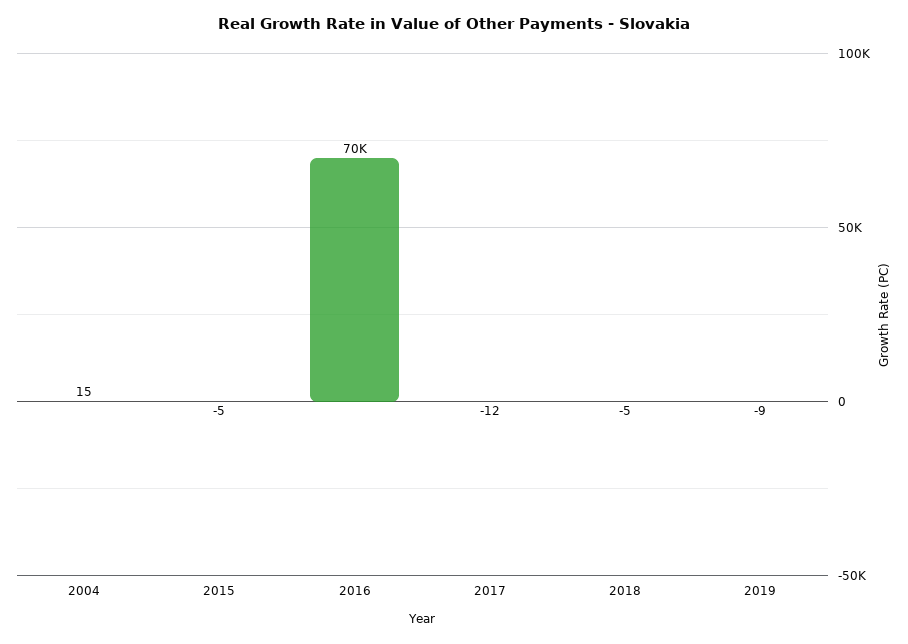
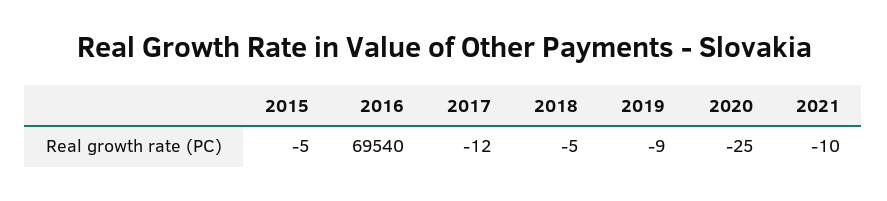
2004: 15 -> none
2020: none -> -25
2021: none -> -10

